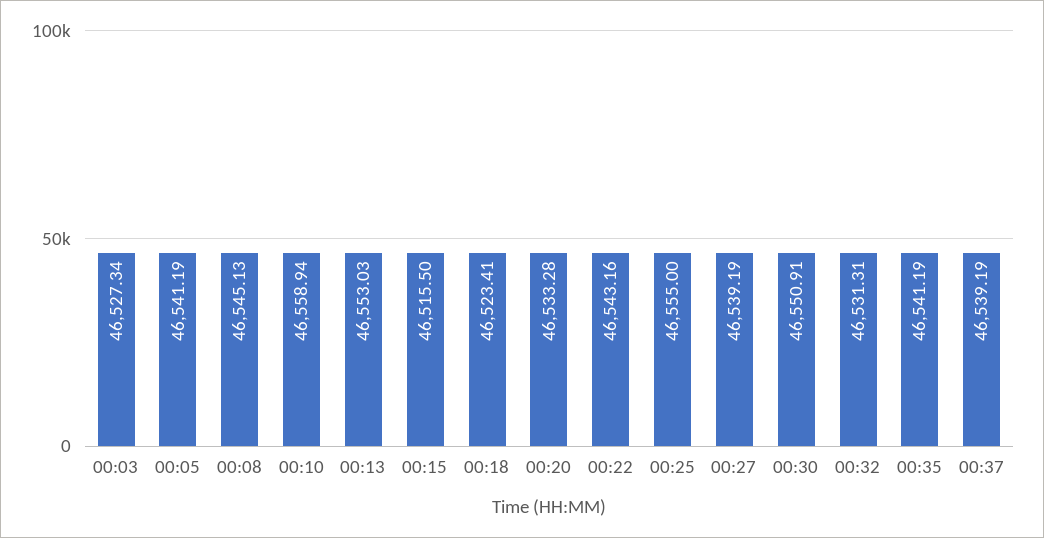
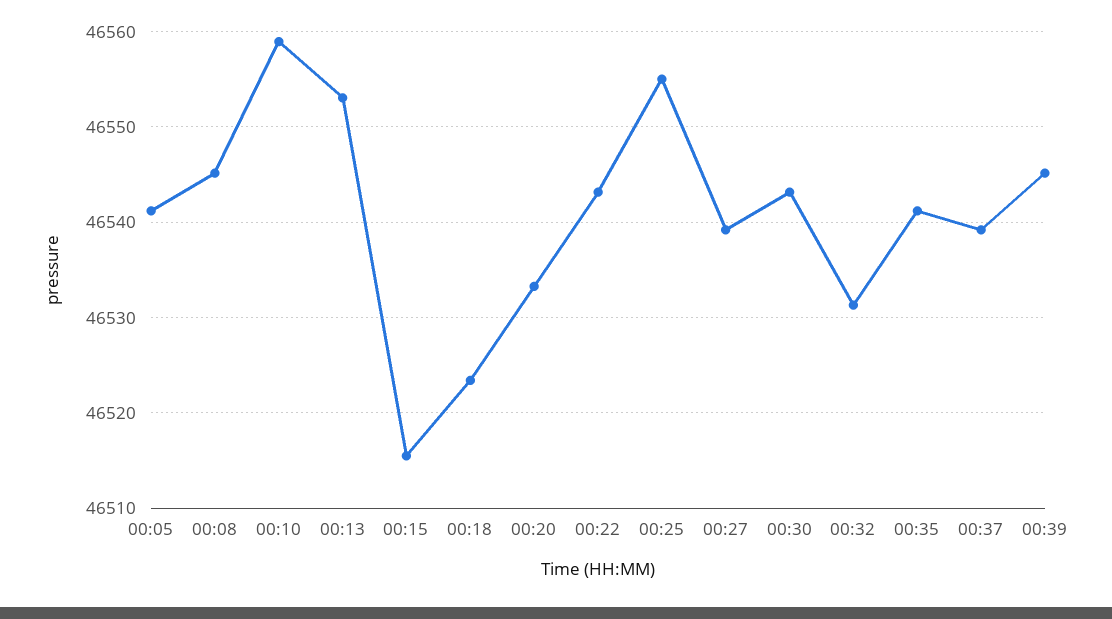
00:03: 46527.34 -> none
00:30: 46550.91 -> 46543
00:39: none -> 46545

